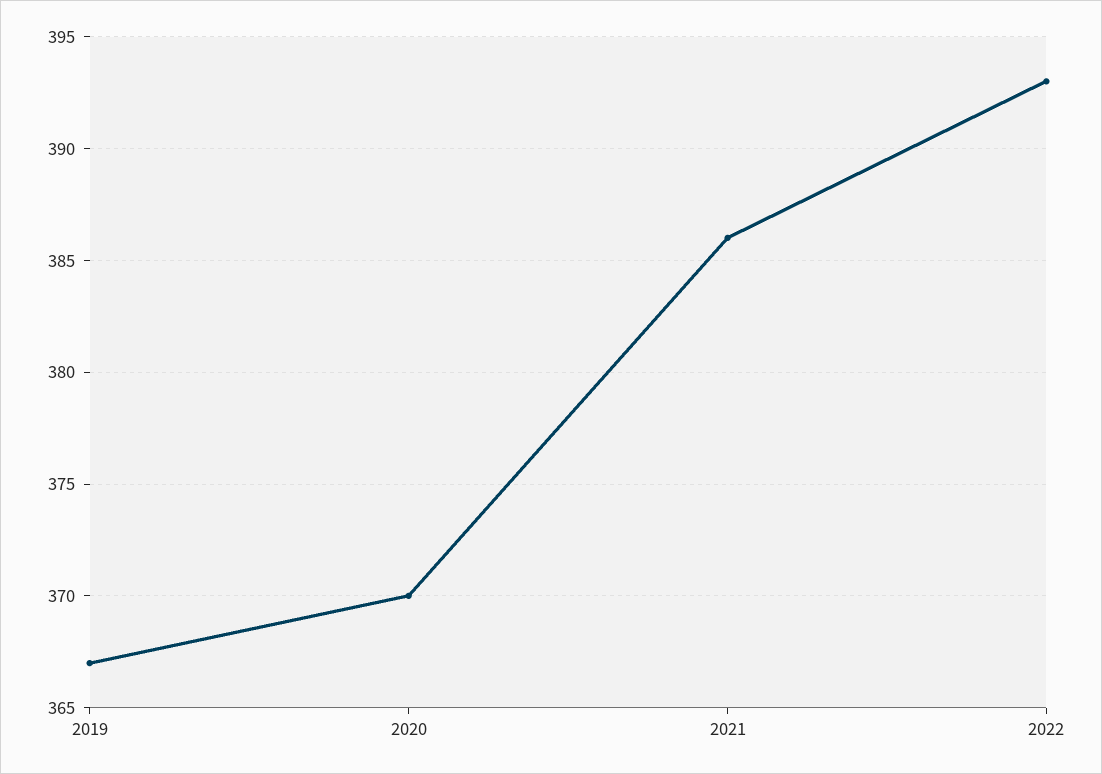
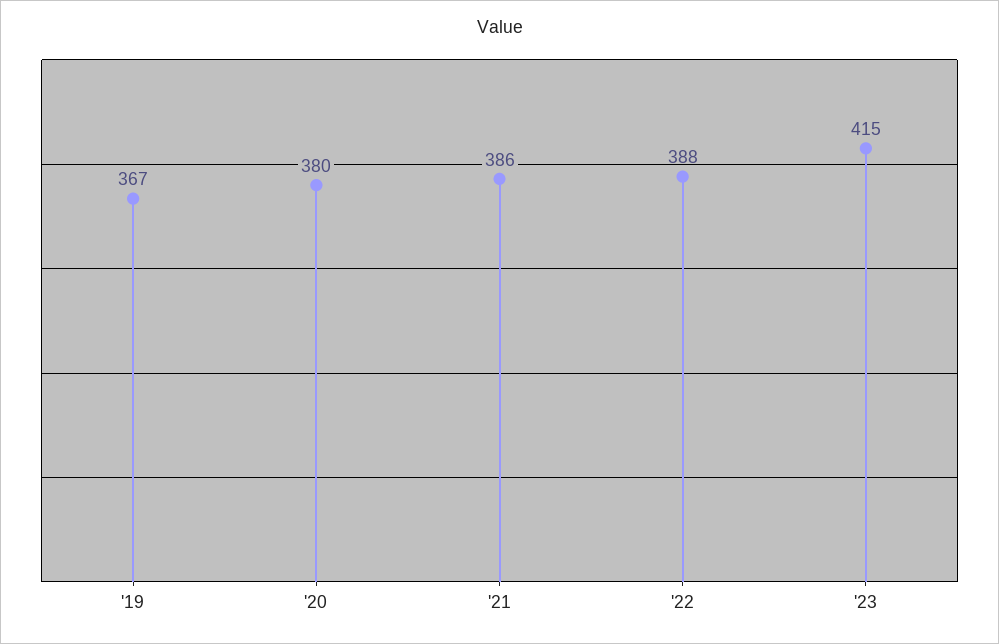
2020: 370 -> 380
2022: 393 -> 388
'23: none -> 415

